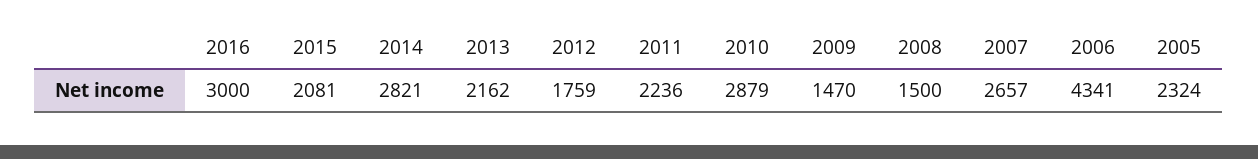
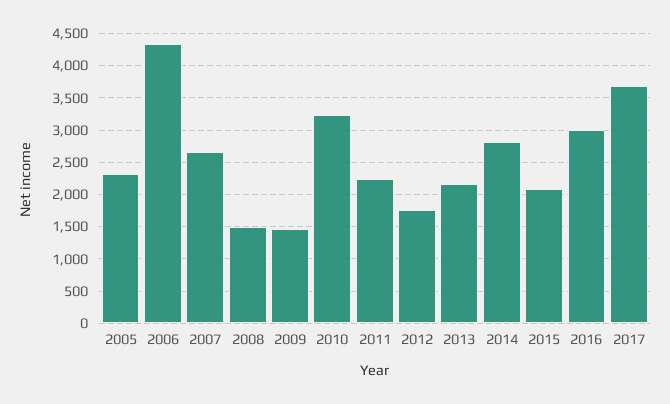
2010: 2879 -> 3200
2017: none -> 3700

